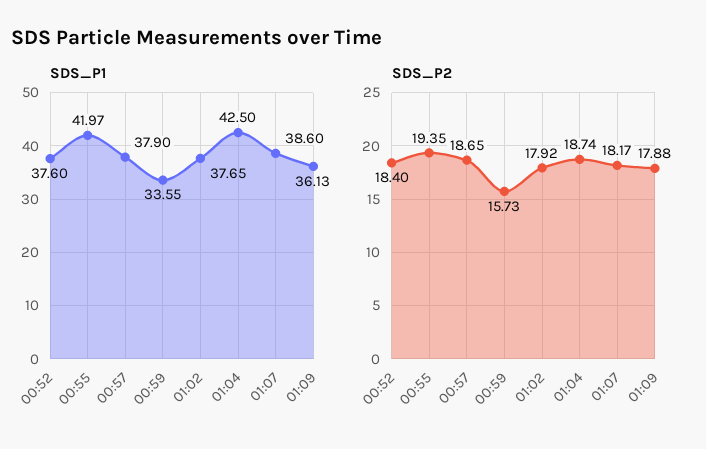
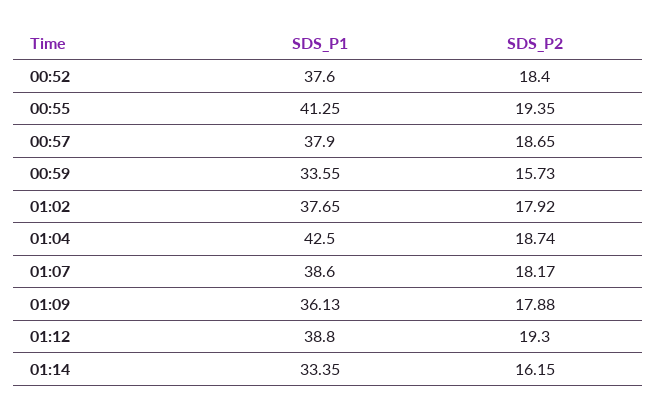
SDS_P1, 00:55: 41.97 -> 41.25
SDS_P1, 01:12: none -> 38.8
SDS_P2, 01:12: none -> 19.3
SDS_P1, 01:14: none -> 33.35
SDS_P2, 01:14: none -> 16.15

